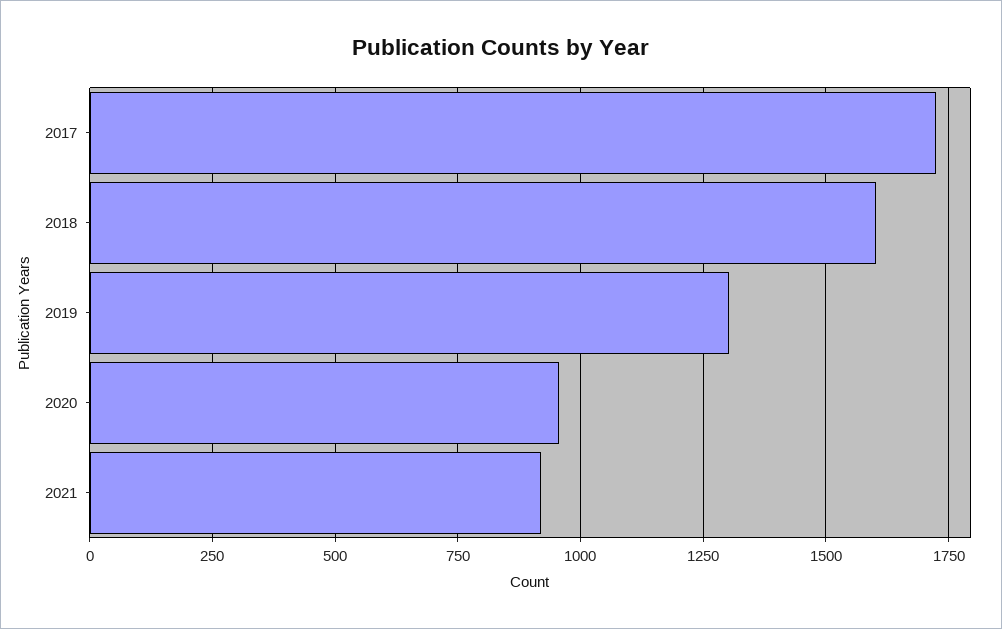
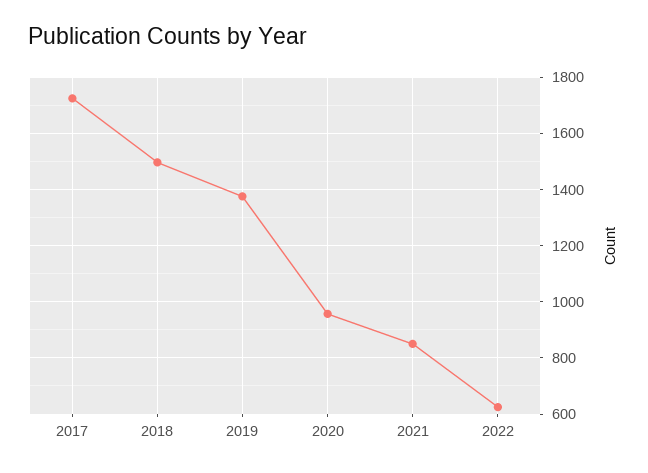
2018: 1600 -> 1500
2019: 1300 -> 1375
2021: 925 -> 850
2022: none -> 625

